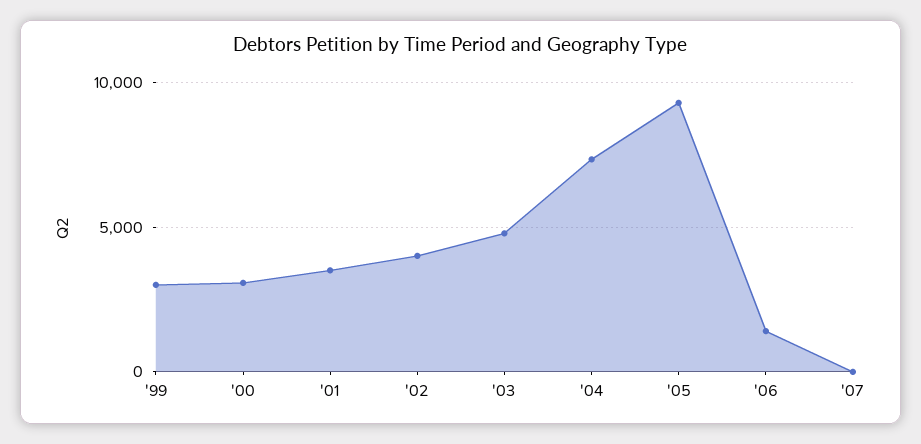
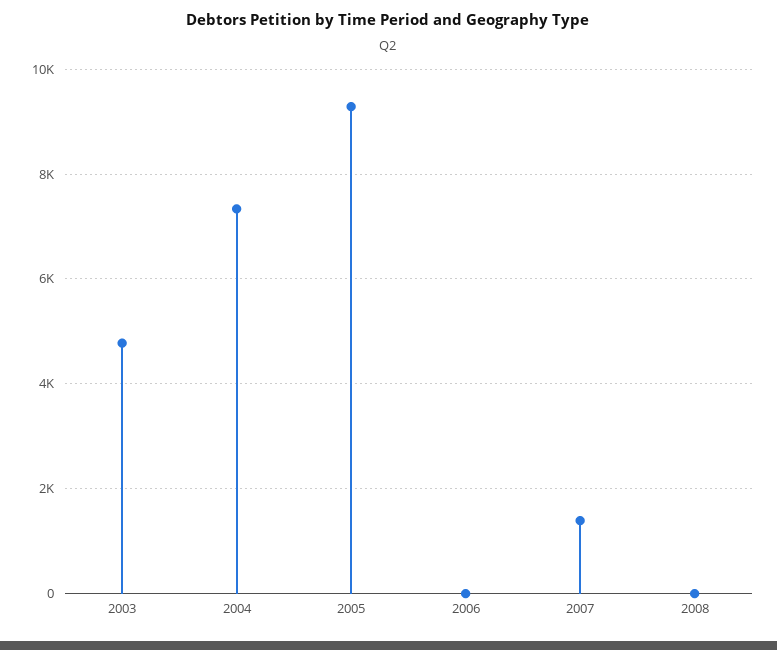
'99: 3000 -> none
'00: 3000 -> none
'01: 3500 -> none
'02: 4000 -> none
'06: 1500 -> 0
'07: 0 -> 1400
2008: none -> 0

